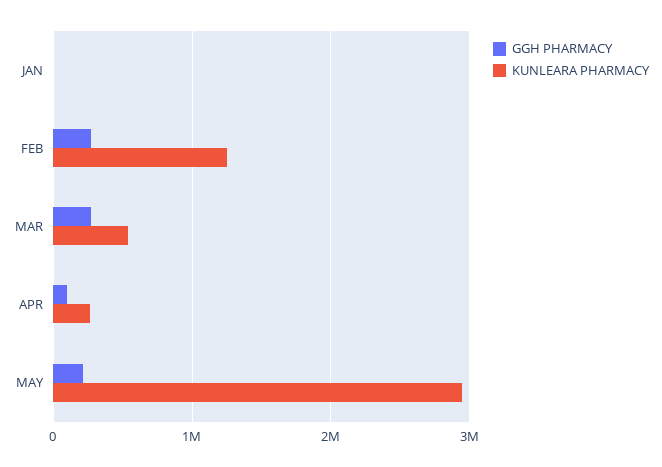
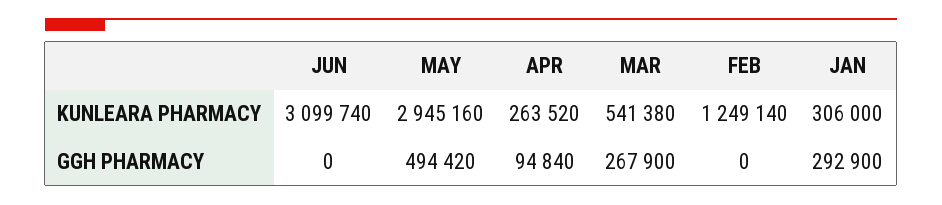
GGH PHARMACY, JAN: 0 -> 292900
KUNLEARA PHARMACY, JAN: 0 -> 306000
GGH PHARMACY, FEB: 300000 -> 0
GGH PHARMACY, MAY: 200000 -> 494420
KUNLEARA PHARMACY, JUN: none -> 3099740
GGH PHARMACY, JUN: none -> 0

